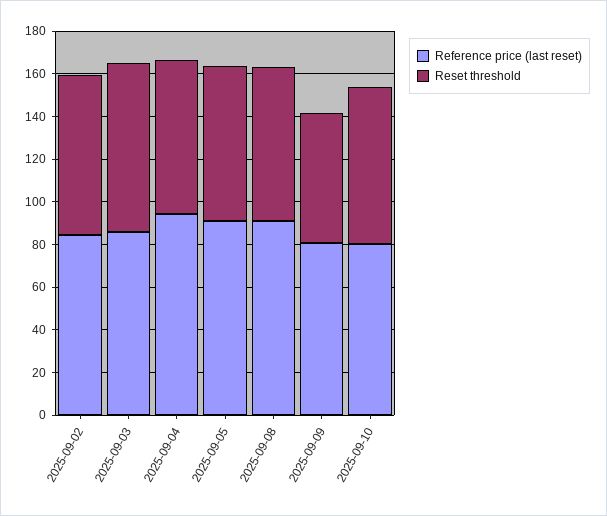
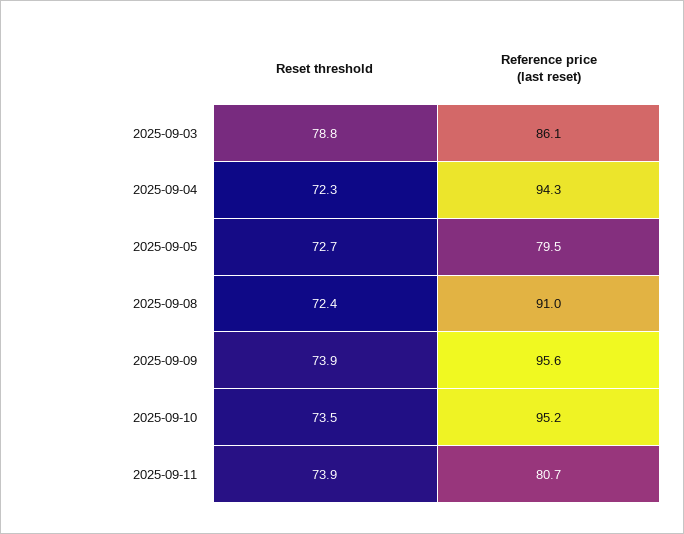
Reference price (last reset), 2025-09-02: 85 -> none
Reset threshold, 2025-09-02: 75 -> none
Reference price (last reset), 2025-09-05: 90 -> 79.5
Reference price (last reset), 2025-09-09: 80 -> 95.6
Reset threshold, 2025-09-09: 60 -> 73.9
Reference price (last reset), 2025-09-10: 80 -> 95.2
Reset threshold, 2025-09-11: none -> 73.9
Reference price (last reset), 2025-09-11: none -> 80.7

